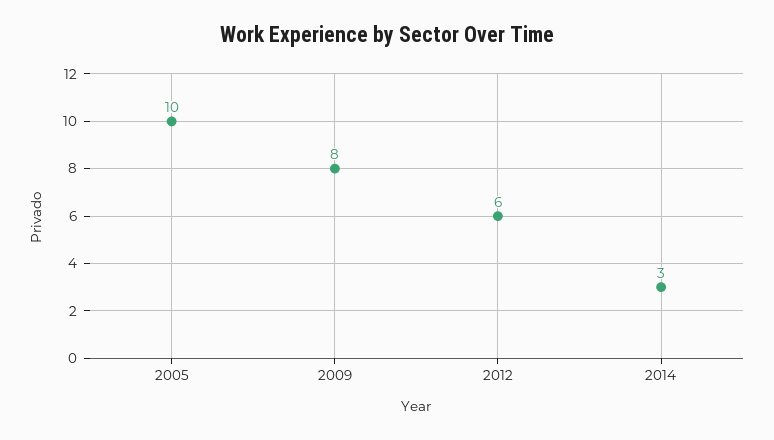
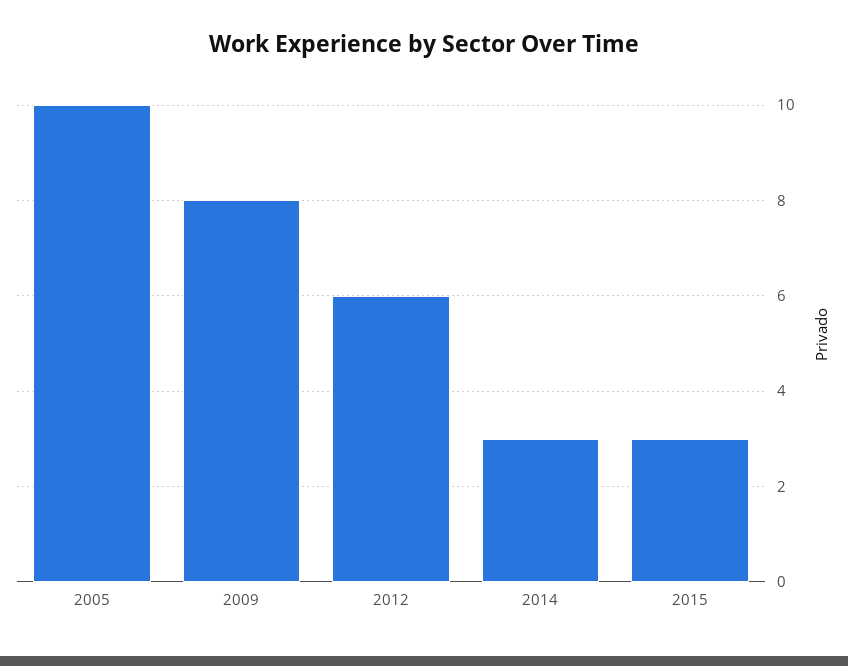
2015: none -> 3

